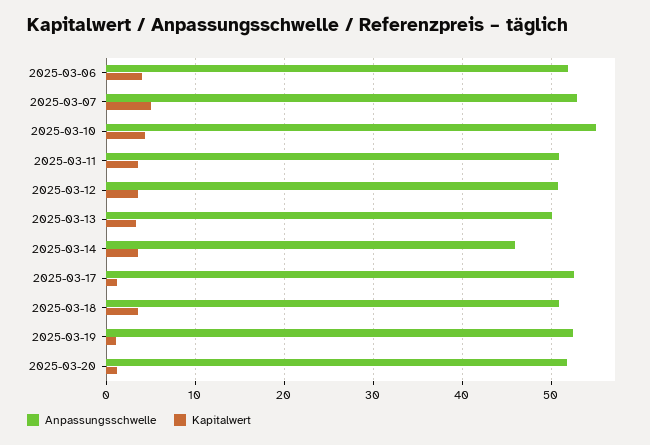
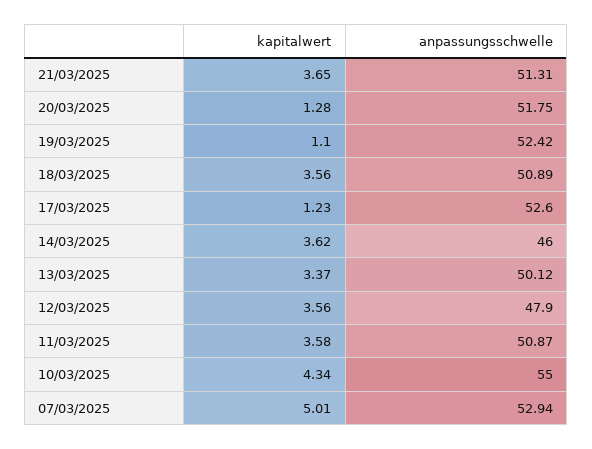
Anpassungsschwelle, 2025-03-06: 52 -> none
Kapitalwert, 2025-03-06: 4 -> none
Anpassungsschwelle, 2025-03-12: 51 -> 47.9
Kapitalwert, 21/03/2025: none -> 3.65
Anpassungsschwelle, 21/03/2025: none -> 51.31

